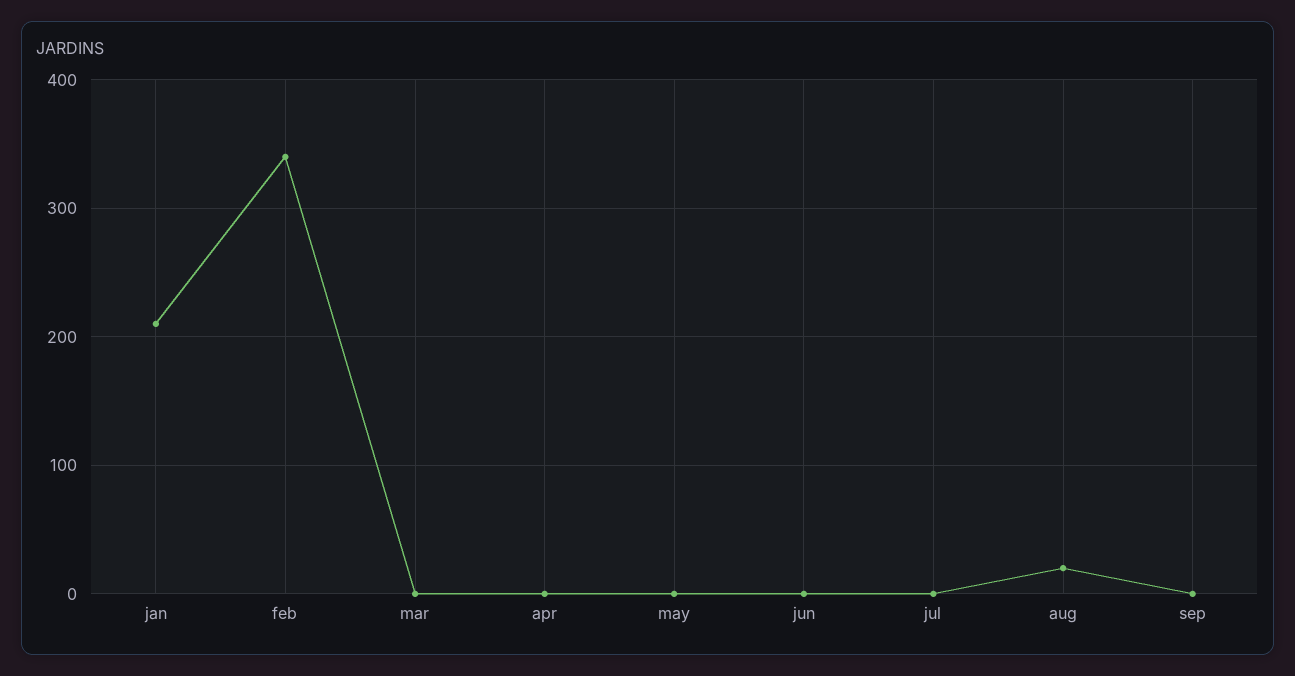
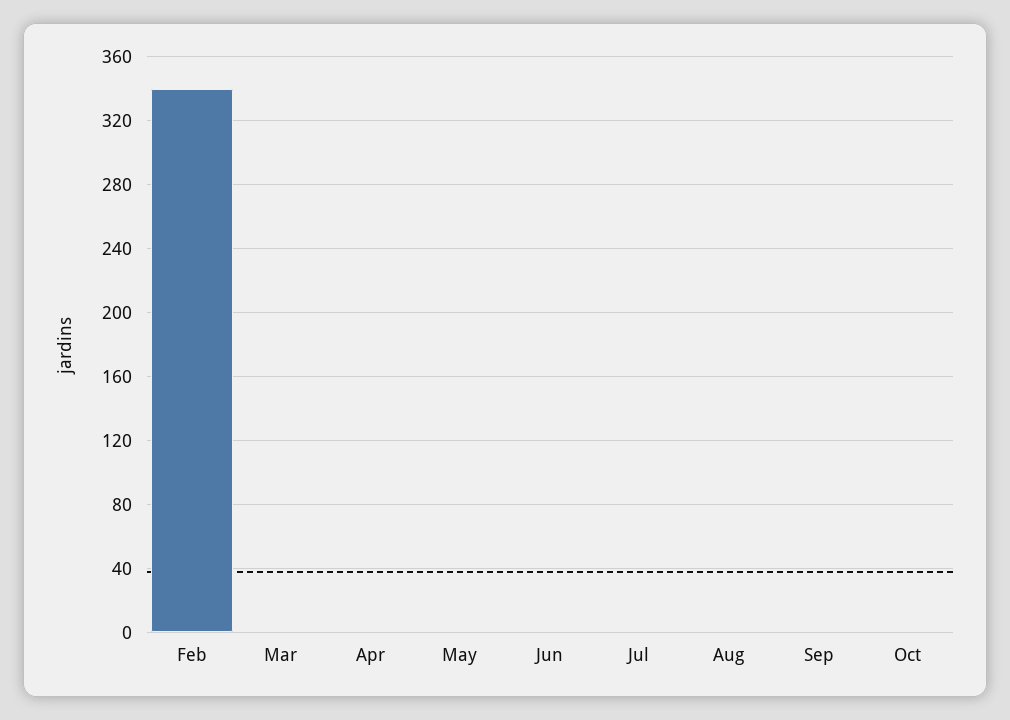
jan: 210 -> none
aug: 20 -> 0
Oct: none -> 0

